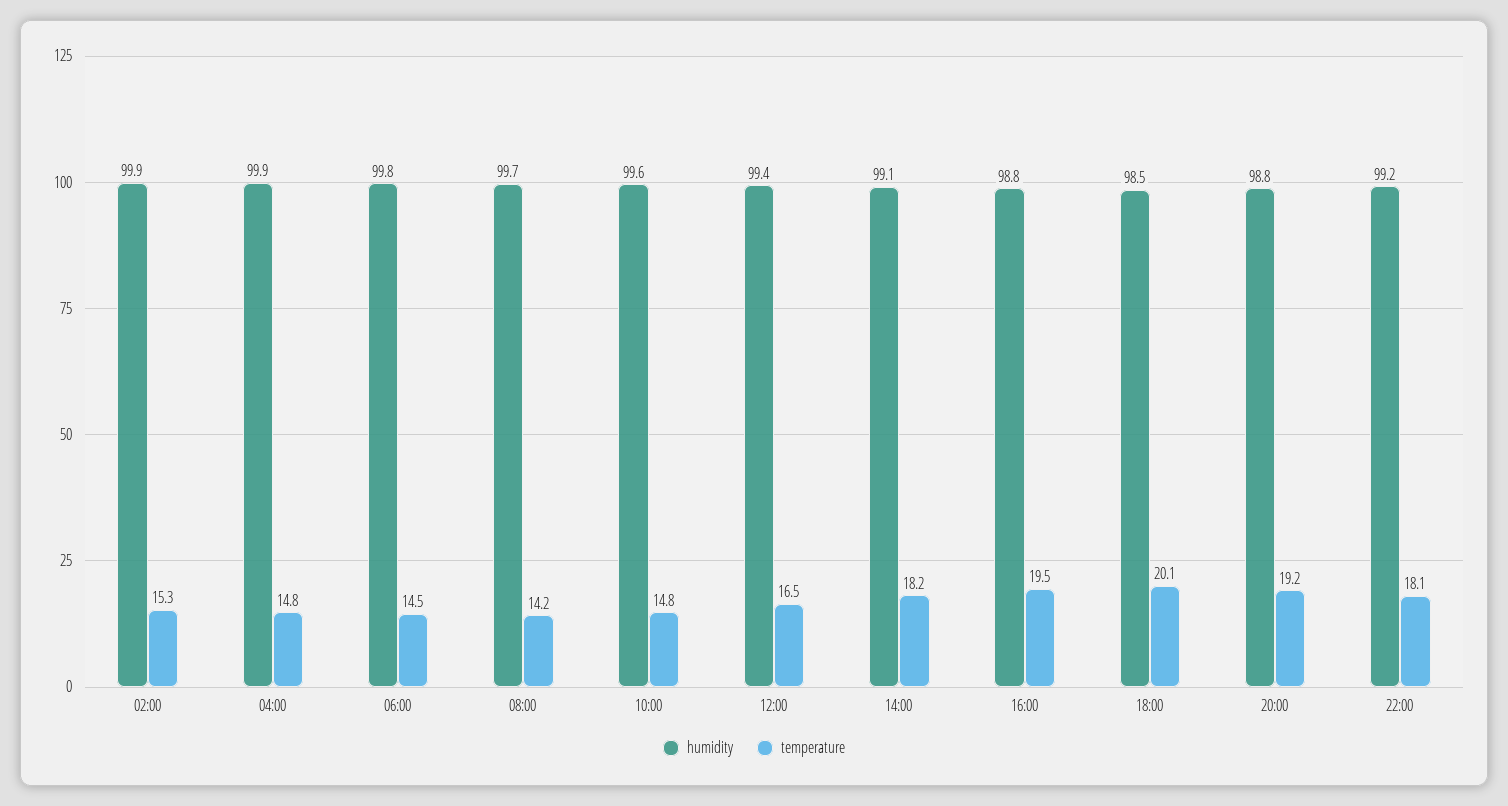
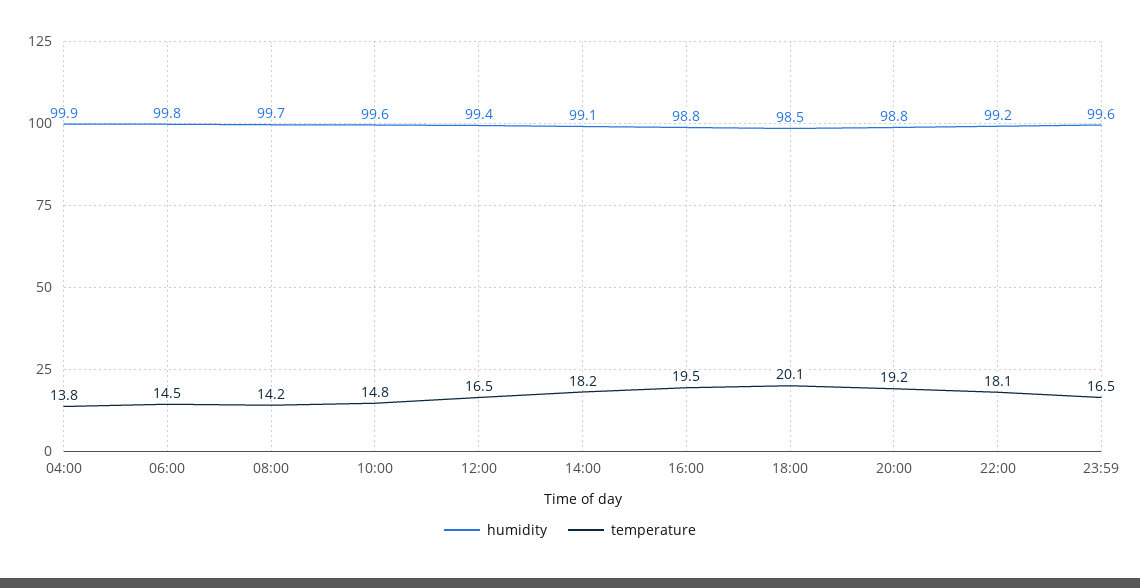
humidity, 02:00: 99.9 -> none
temperature, 02:00: 15.3 -> none
temperature, 04:00: 14.8 -> 13.8
humidity, 23:59: none -> 99.6
temperature, 23:59: none -> 16.5

